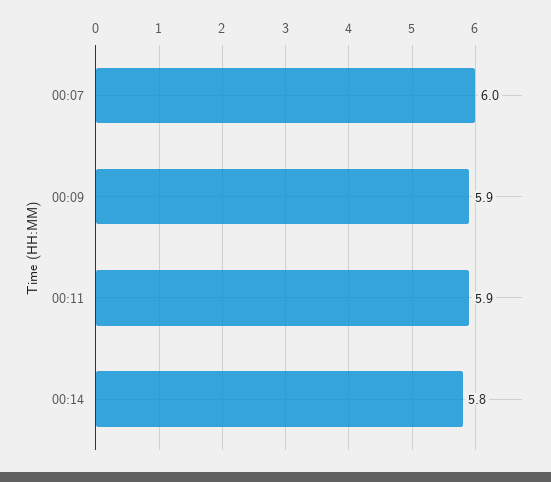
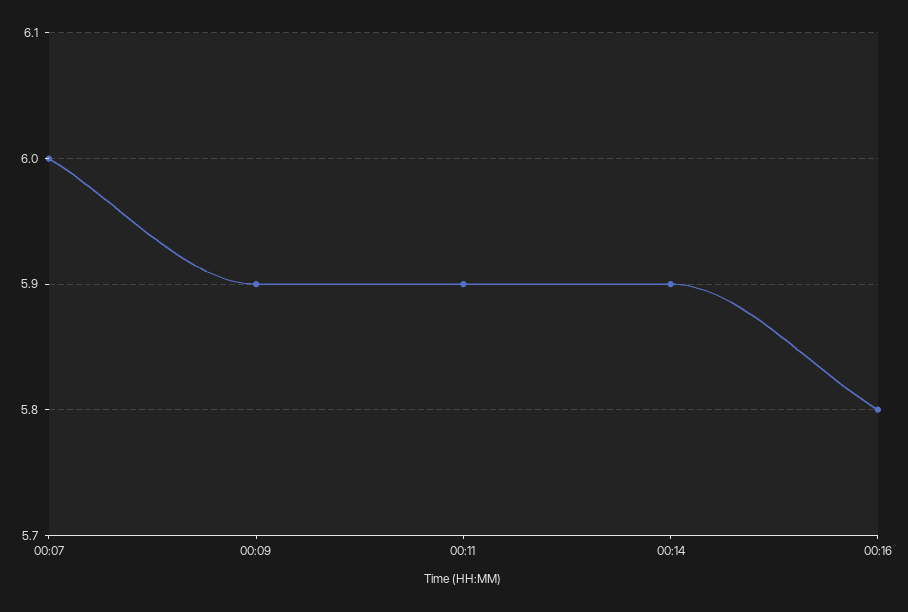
00:14: 5.8 -> 5.9
00:16: none -> 5.8

